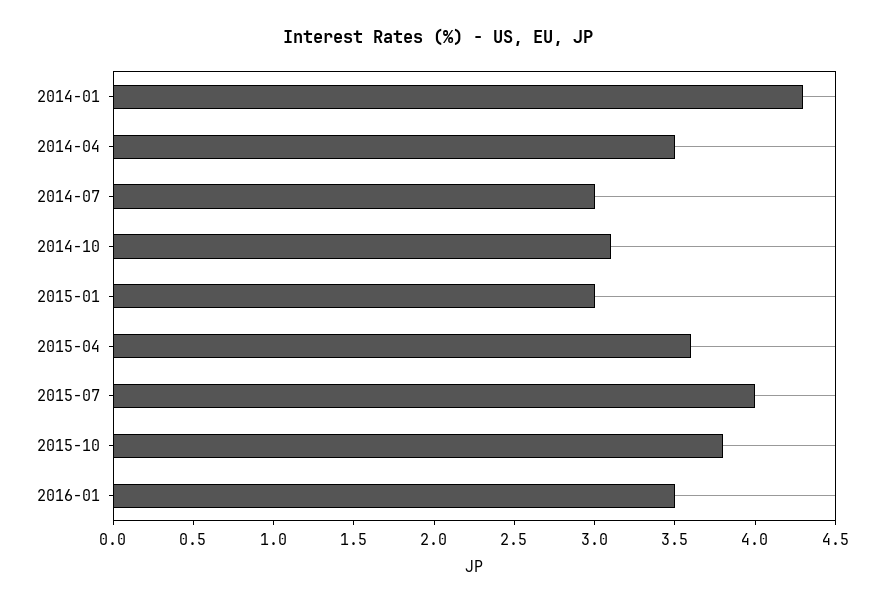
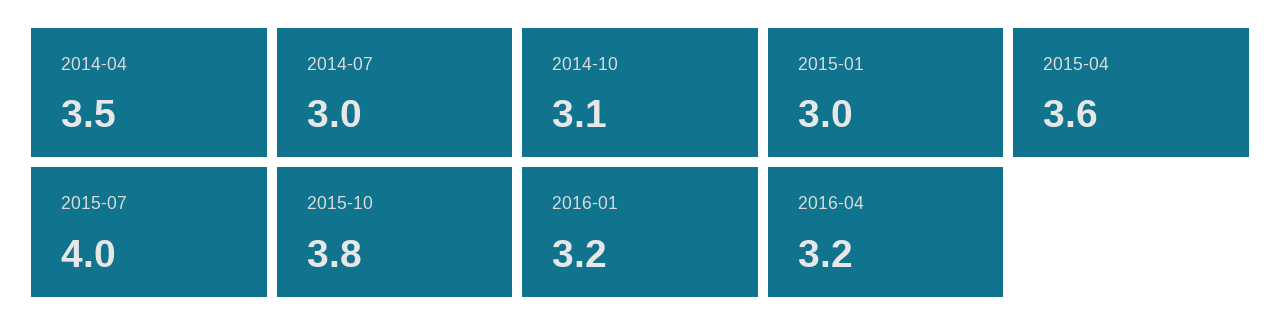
2014-01: 4.3 -> none
2016-01: 3.5 -> 3.2
2016-04: none -> 3.2

